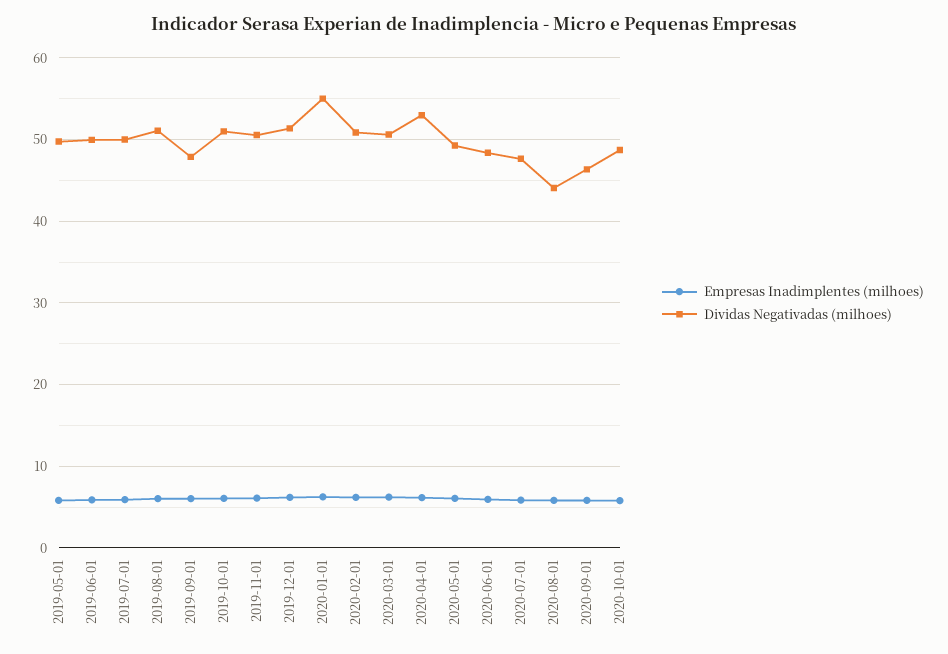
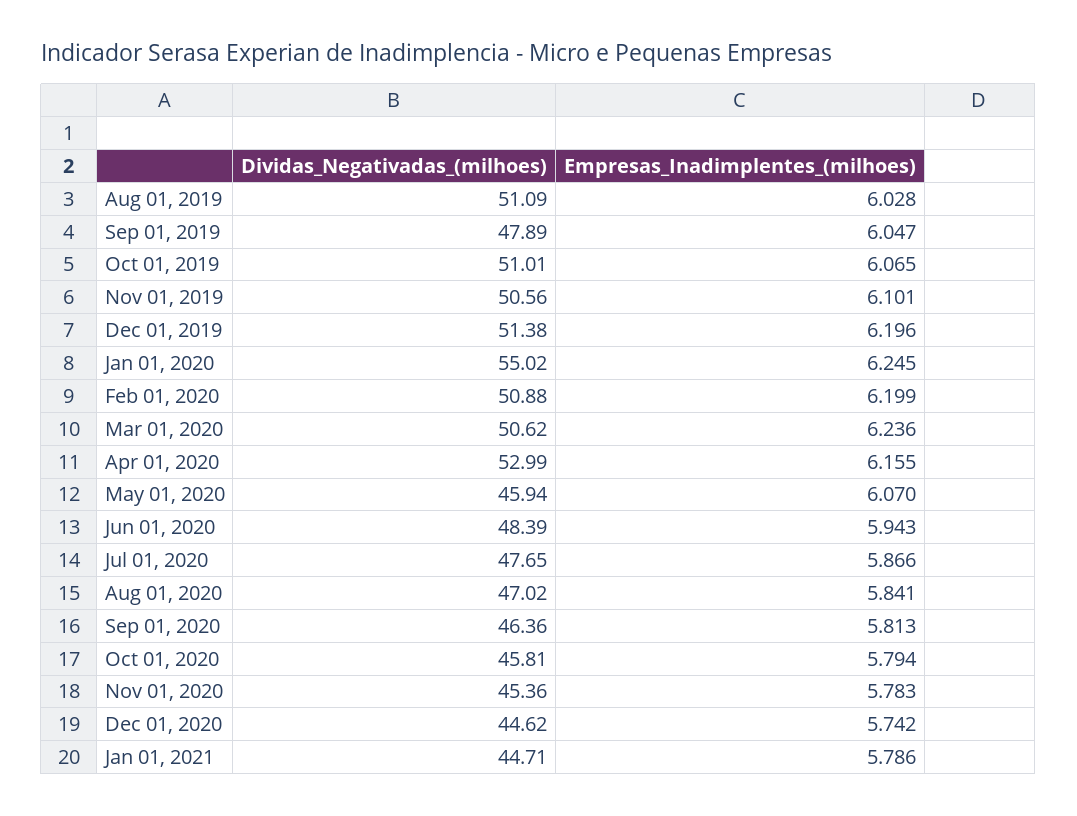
Empresas Inadimplentes (milhoes), 2019-05-01: 6 -> none
Dividas Negativadas (milhoes), 2019-05-01: 50 -> none
Empresas Inadimplentes (milhoes), 2019-06-01: 6 -> none
Dividas Negativadas (milhoes), 2019-06-01: 50 -> none
Empresas Inadimplentes (milhoes), 2019-07-01: 6 -> none
Dividas Negativadas (milhoes), 2019-07-01: 50 -> none
Dividas Negativadas (milhoes), 2020-05-01: 49 -> 45.94
Dividas Negativadas (milhoes), 2020-08-01: 44 -> 47.02
Dividas Negativadas (milhoes), 2020-10-01: 49 -> 45.81
Dividas Negativadas (milhoes), Nov 01, 2020: none -> 45.36
Empresas Inadimplentes (milhoes), Nov 01, 2020: none -> 5.783
Dividas Negativadas (milhoes), Dec 01, 2020: none -> 44.62
Empresas Inadimplentes (milhoes), Dec 01, 2020: none -> 5.742
Dividas Negativadas (milhoes), Jan 01, 2021: none -> 44.71
Empresas Inadimplentes (milhoes), Jan 01, 2021: none -> 5.786

